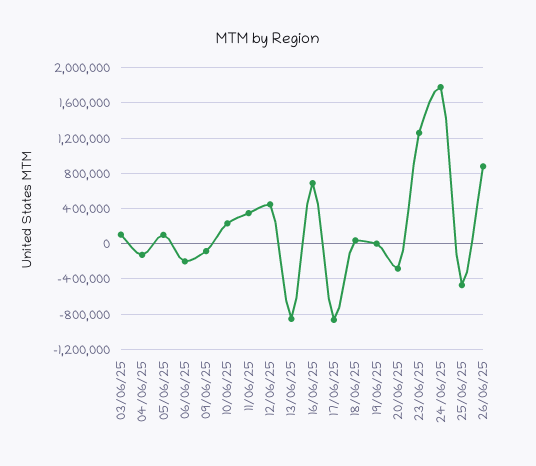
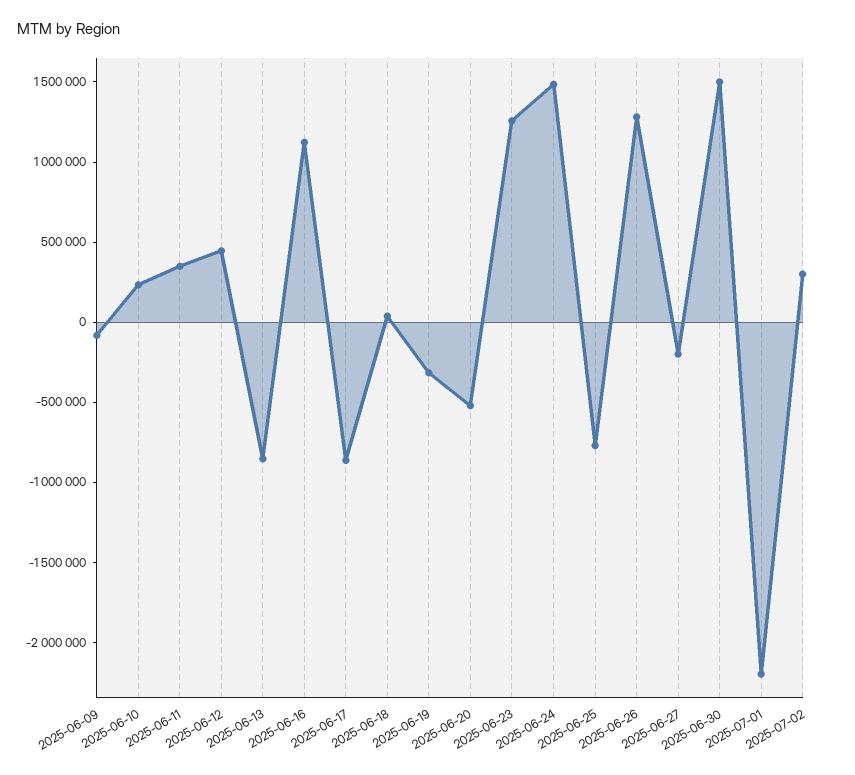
03/06/25: 100000 -> none
04/06/25: -100000 -> none
05/06/25: 100000 -> none
06/06/25: -200000 -> none
16/06/25: 700000 -> 1100000
19/06/25: 0 -> -300000
20/06/25: -300000 -> -500000
24/06/25: 1800000 -> 1500000
25/06/25: -500000 -> -800000
26/06/25: 900000 -> 1300000
2025-06-27: none -> -200000
2025-06-30: none -> 1500000
2025-07-01: none -> -2200000
2025-07-02: none -> 300000

